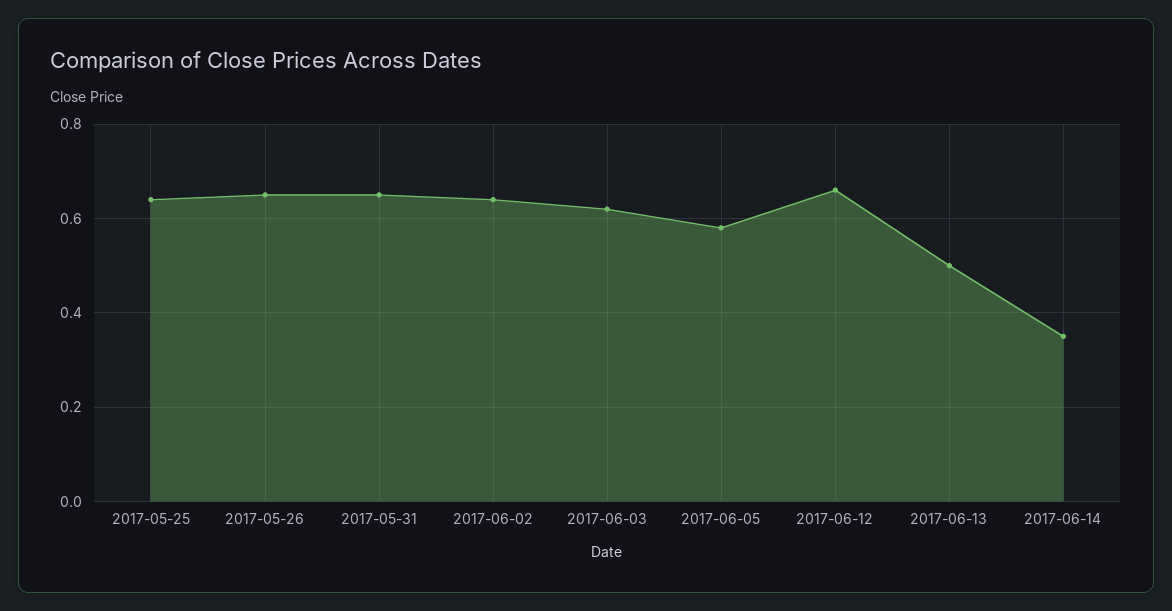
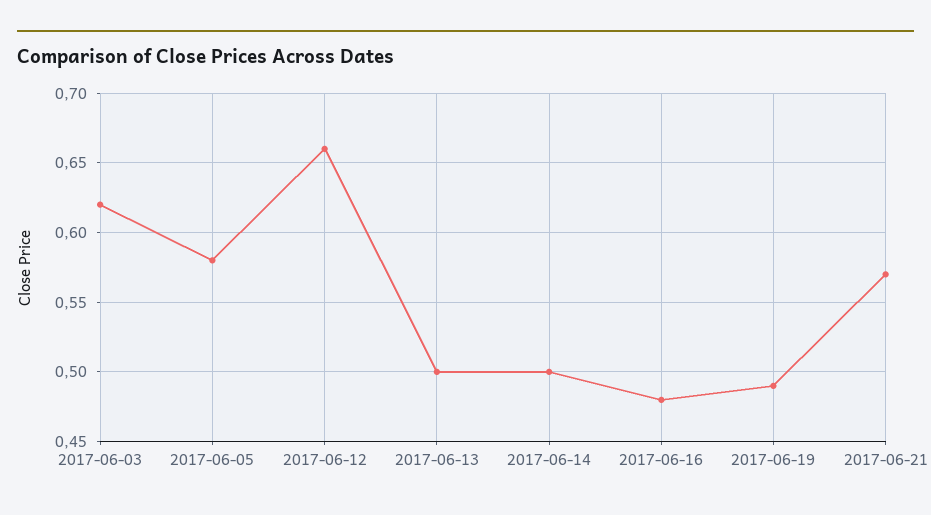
2017-05-25: 0.65 -> none
2017-05-26: 0.65 -> none
2017-05-31: 0.65 -> none
2017-06-02: 0.65 -> none
2017-06-14: 0.35 -> 0.5
2017-06-16: none -> 0.48
2017-06-19: none -> 0.49
2017-06-21: none -> 0.57

